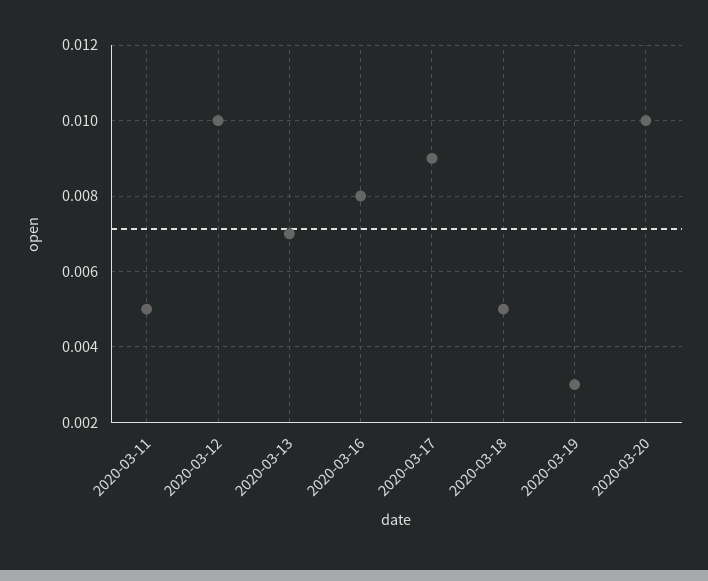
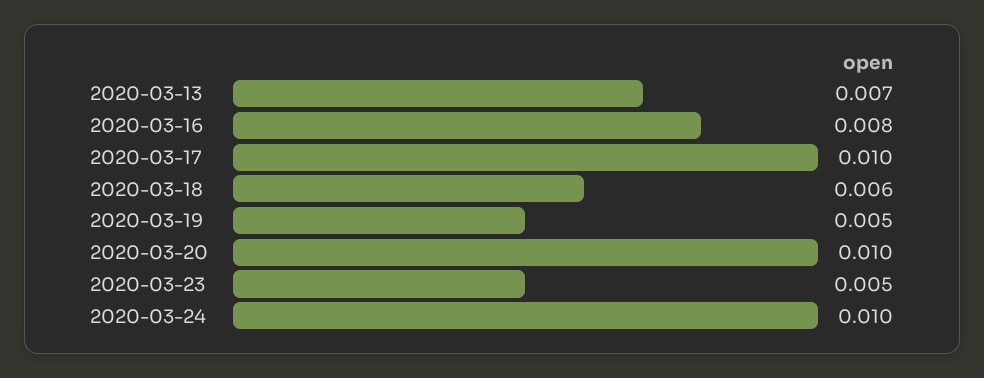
2020-03-11: 0.005 -> none
2020-03-12: 0.01 -> none
2020-03-17: 0.009 -> 0.01
2020-03-18: 0.005 -> 0.006
2020-03-19: 0.003 -> 0.005
2020-03-23: none -> 0.005
2020-03-24: none -> 0.01

